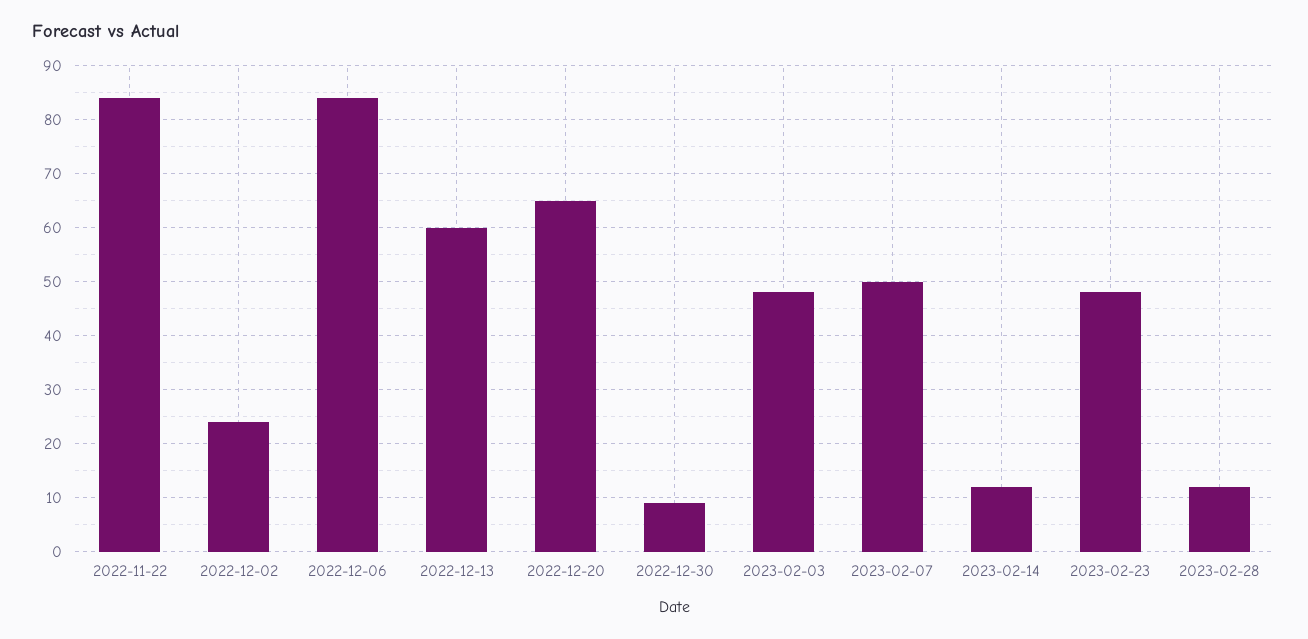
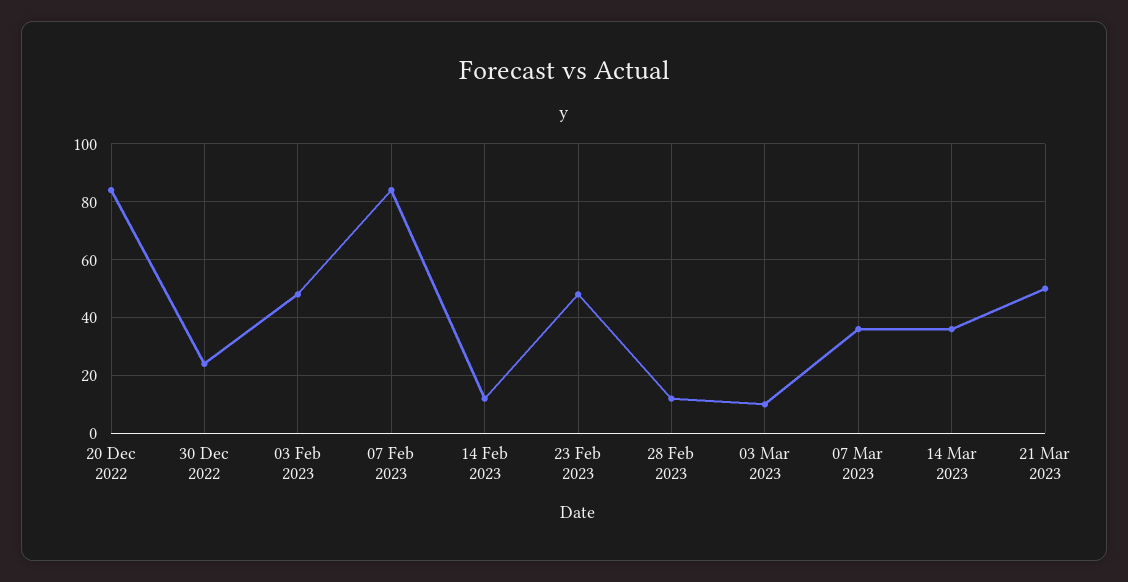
2022-11-22: 85 -> none
2022-12-02: 25 -> none
2022-12-06: 85 -> none
2022-12-13: 60 -> none
2022-12-20: 65 -> 85
2022-12-30: 10 -> 25
2023-02-07: 50 -> 85
03 Mar 2023: none -> 10
07 Mar 2023: none -> 35
14 Mar 2023: none -> 35
21 Mar 2023: none -> 50

